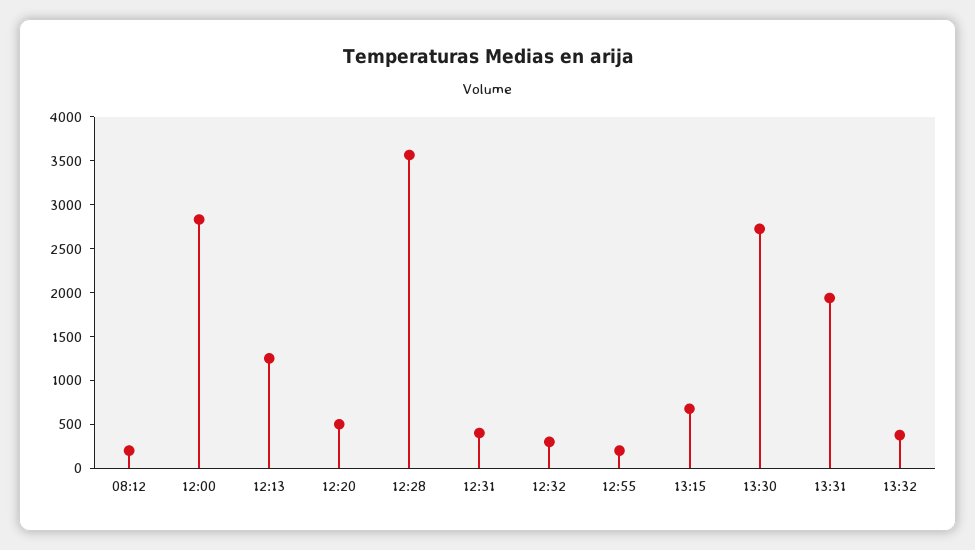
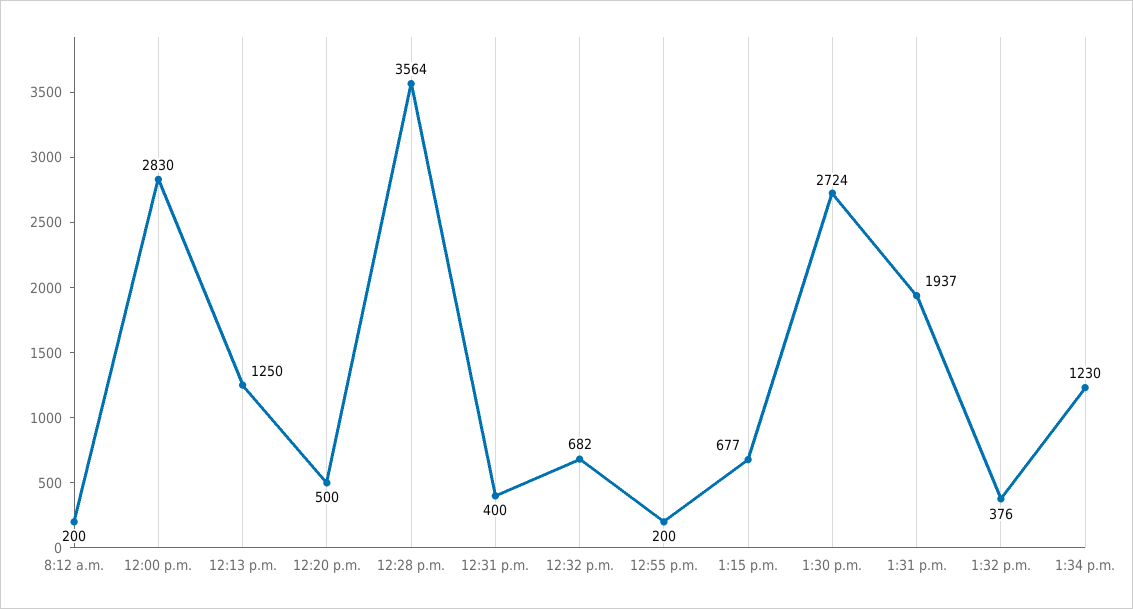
12:32: 300 -> 682
1:34 p.m.: none -> 1230

